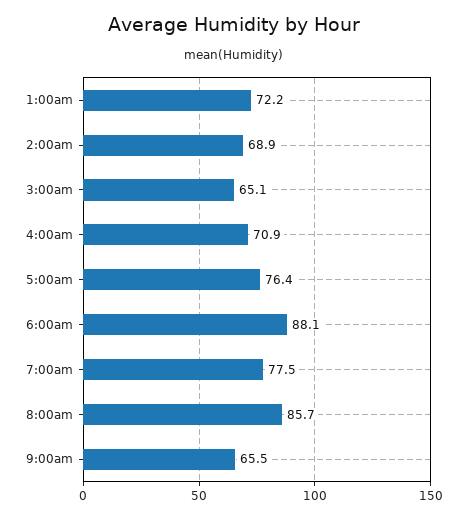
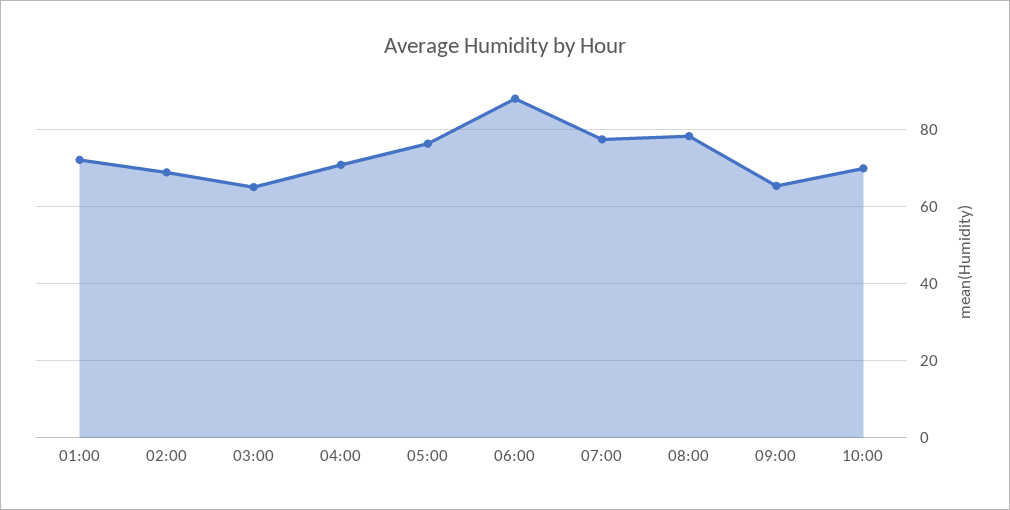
8:00am: 85.7 -> 78
10:00: none -> 70

